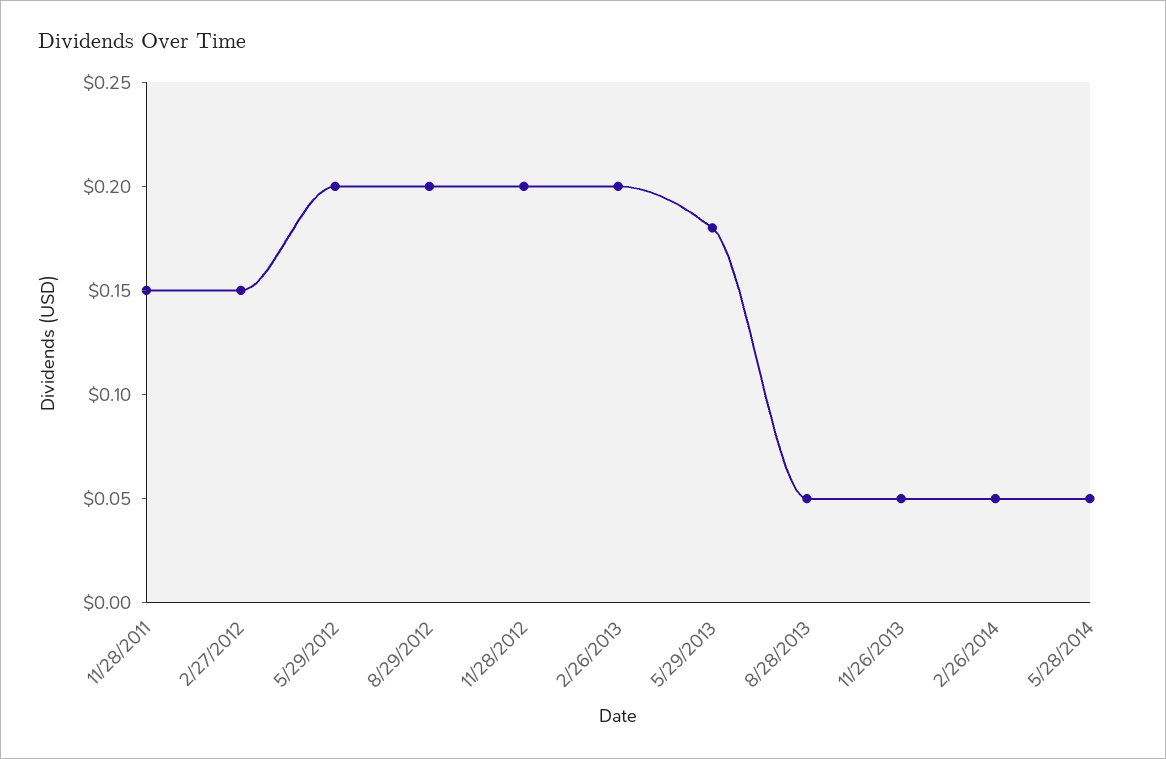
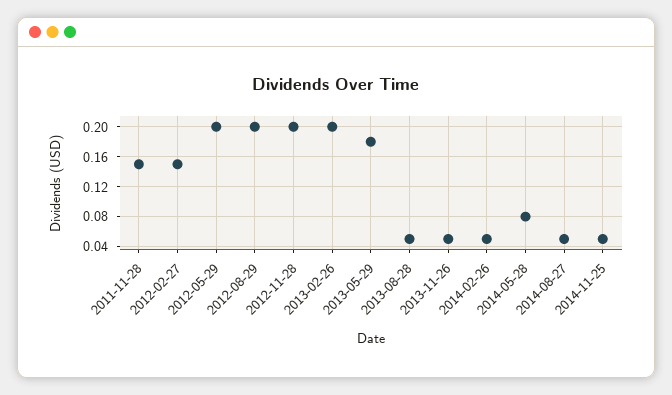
5/28/2014: 0.05 -> 0.08
2014-08-27: none -> 0.05
2014-11-25: none -> 0.05

